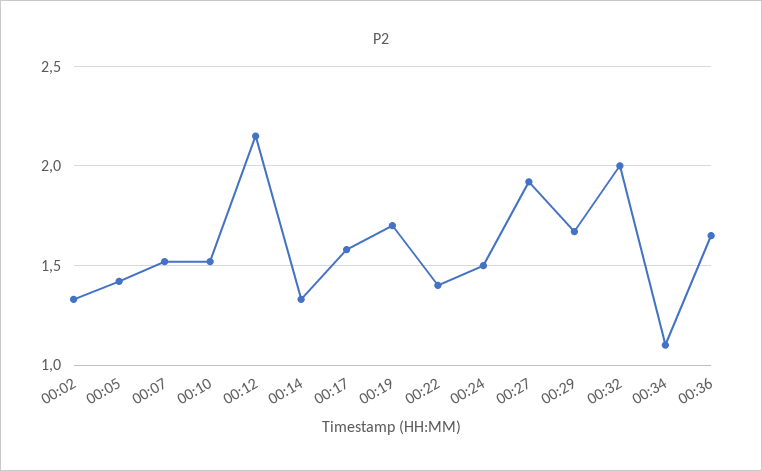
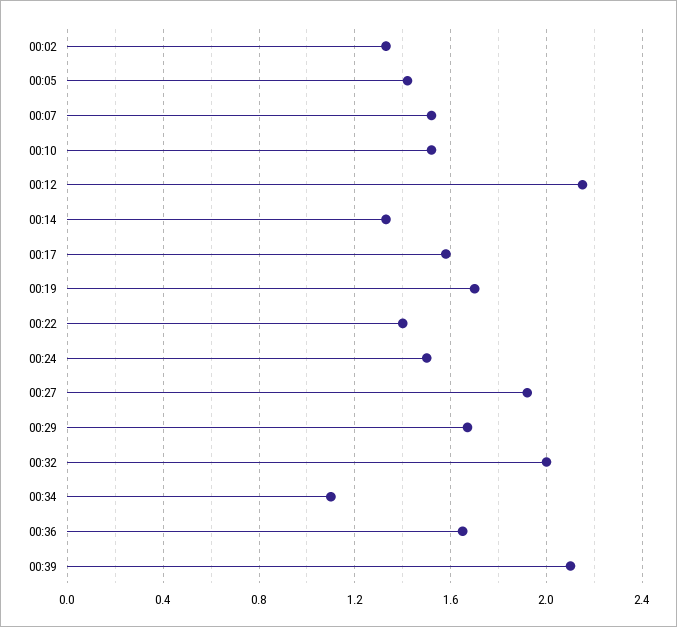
00:39: none -> 2.1

